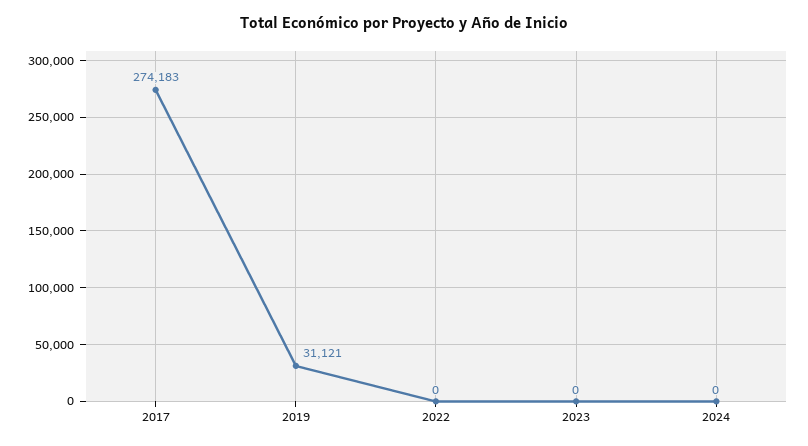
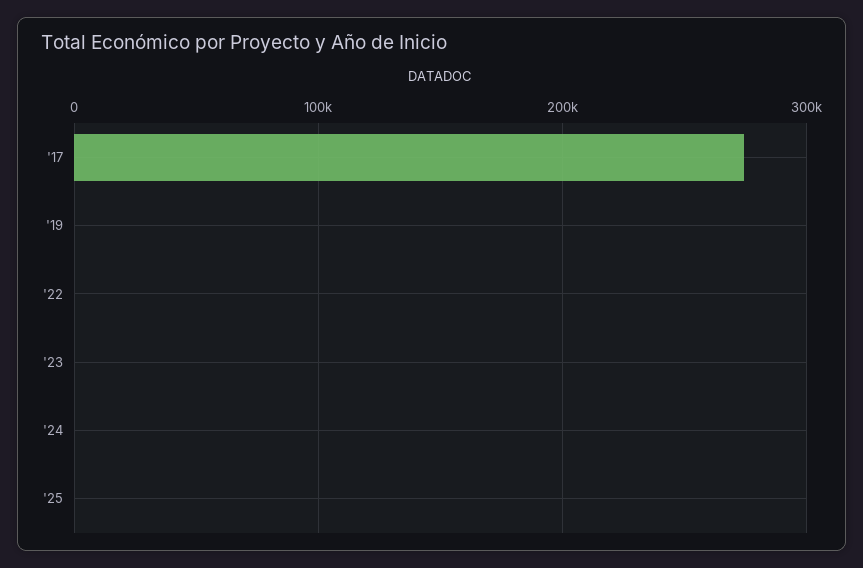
2019: 31121 -> 0
'25: none -> 0

